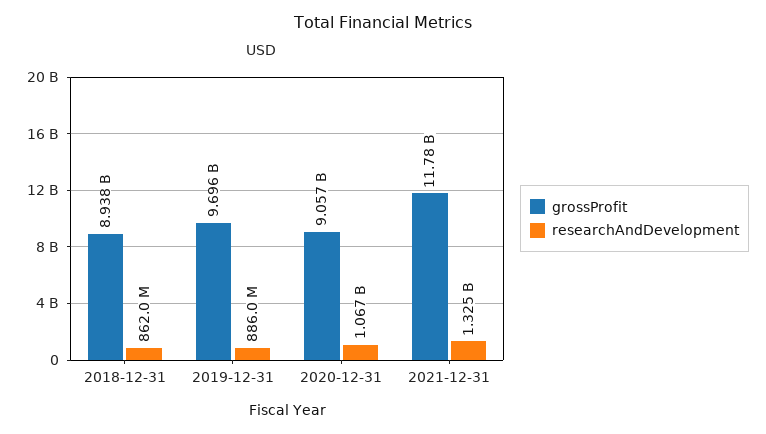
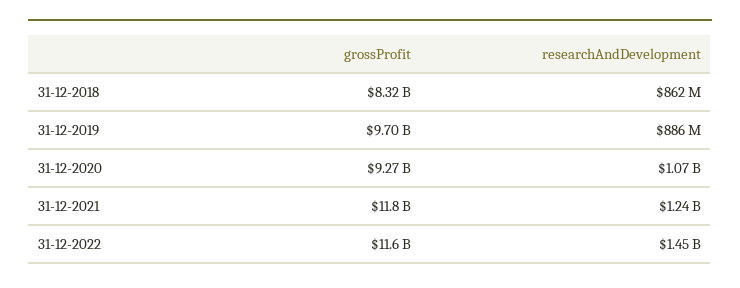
grossProfit, 2018-12-31: 8938000000 -> 8320000000
grossProfit, 2020-12-31: 9057000000 -> 9270000000
researchAndDevelopment, 2021-12-31: 1325000000 -> 1240000000
grossProfit, 31-12-2022: none -> 11600000000
researchAndDevelopment, 31-12-2022: none -> 1450000000

